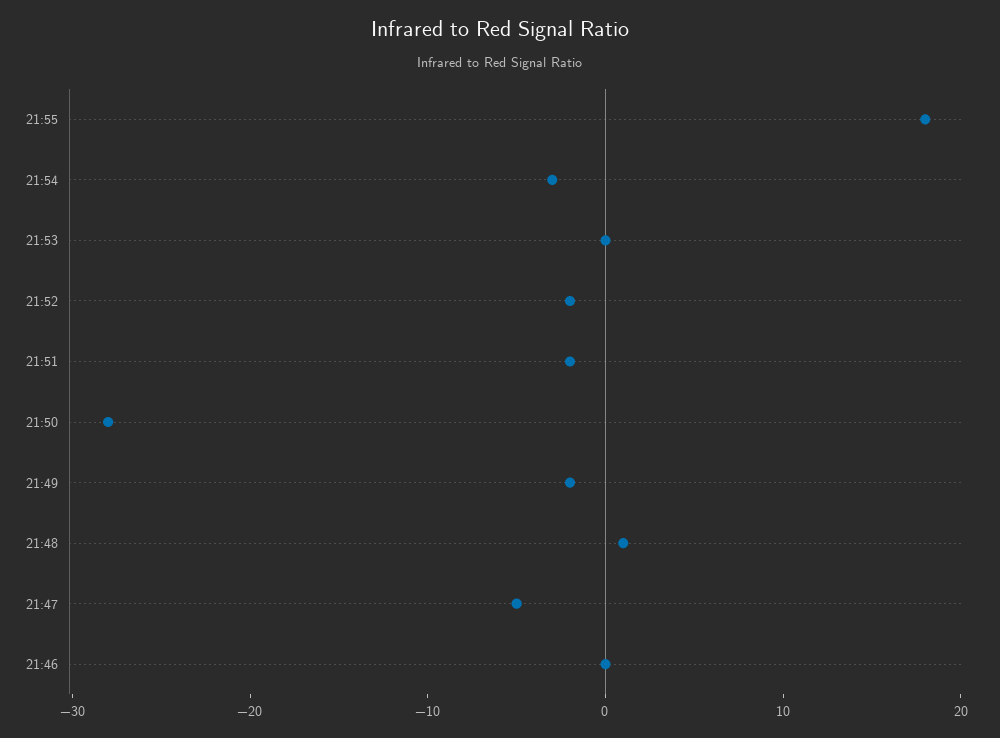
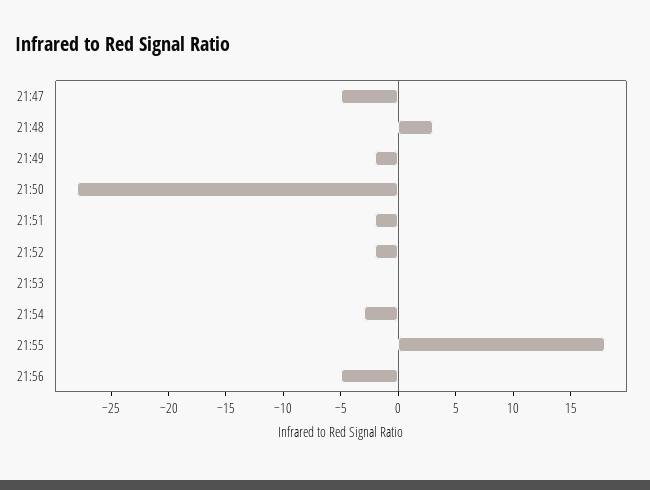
21:48: 1 -> 3
21:46: 0 -> none
21:56: none -> -5

